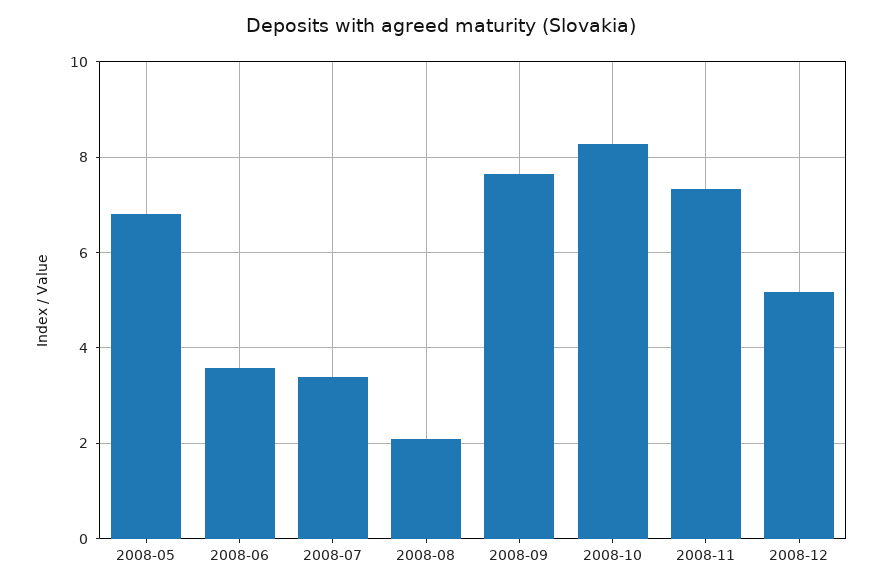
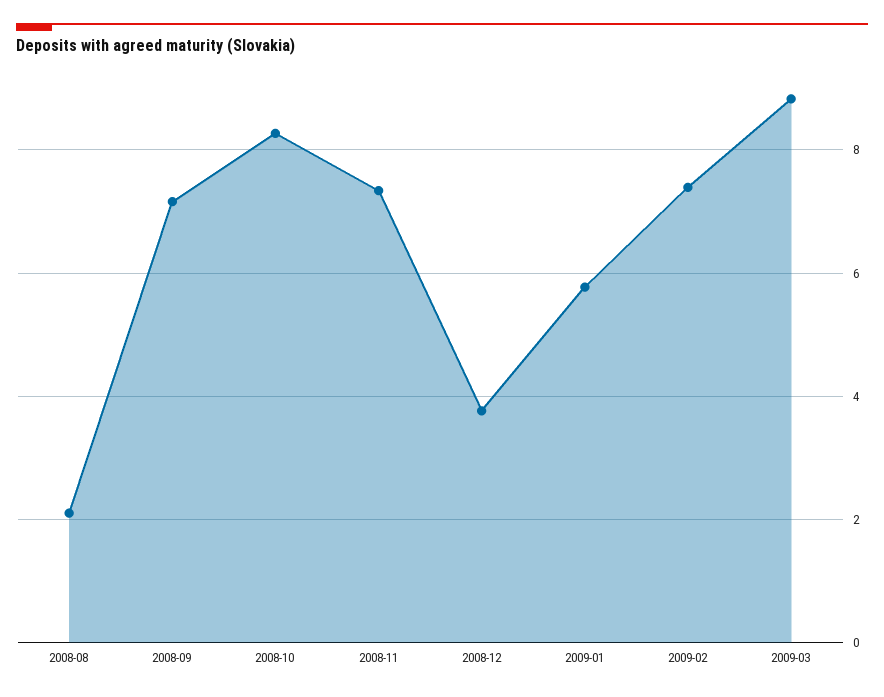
2008-05: 6.8 -> none
2008-06: 3.6 -> none
2008-07: 3.4 -> none
2008-09: 7.6 -> 7.2
2008-12: 5.2 -> 3.8
2009-01: none -> 5.8
2009-02: none -> 7.4
2009-03: none -> 8.8

